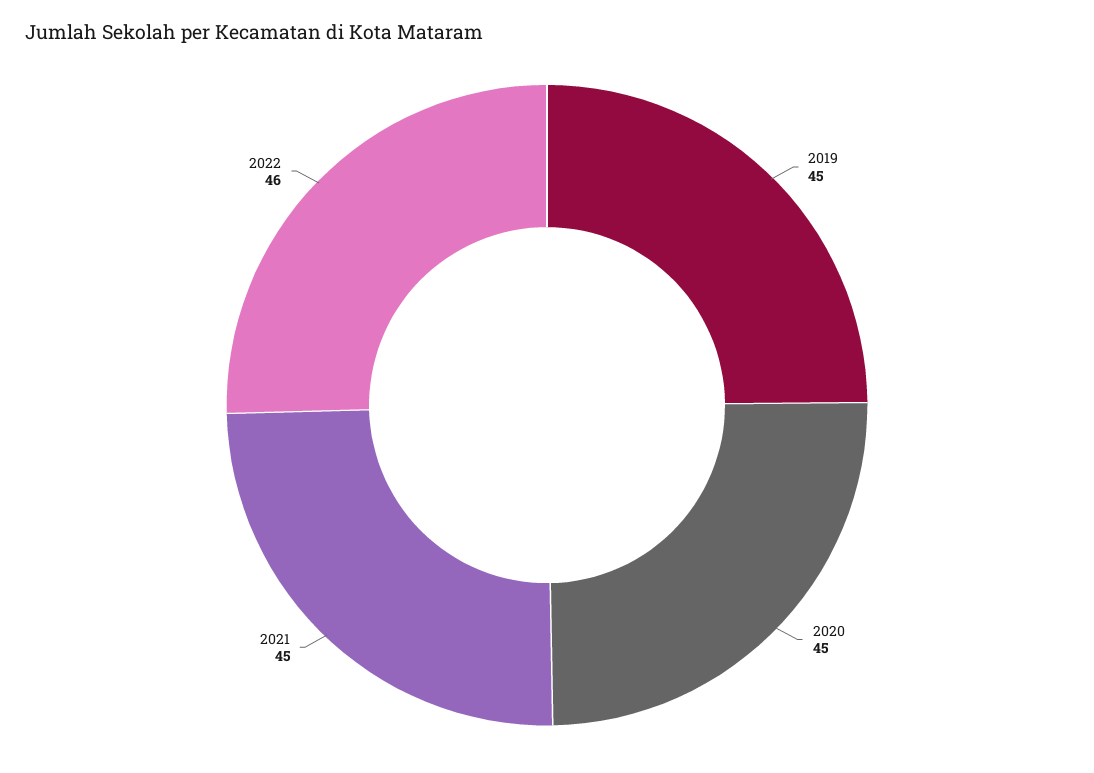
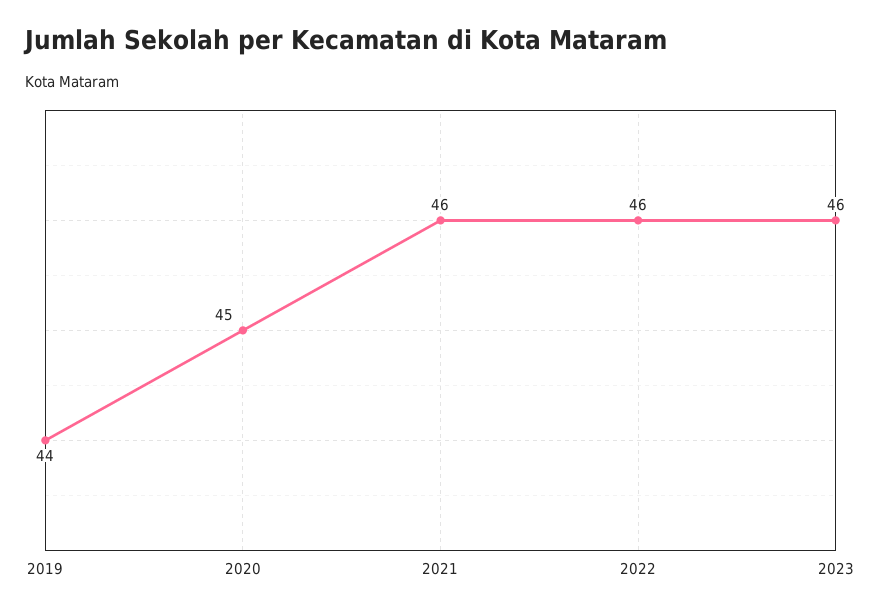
2019: 45 -> 44
2021: 45 -> 46
2023: none -> 46

